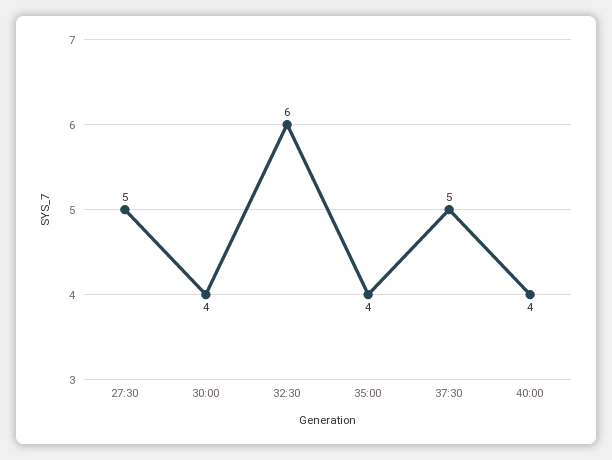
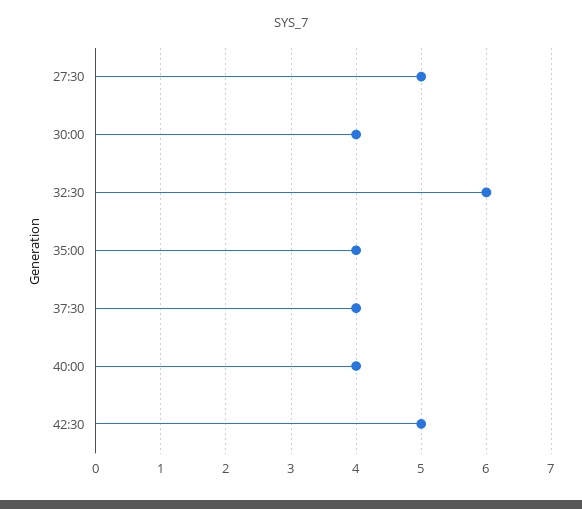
37:30: 5 -> 4
42:30: none -> 5

